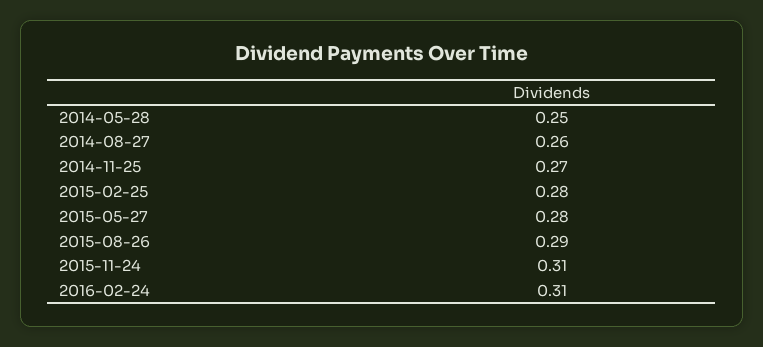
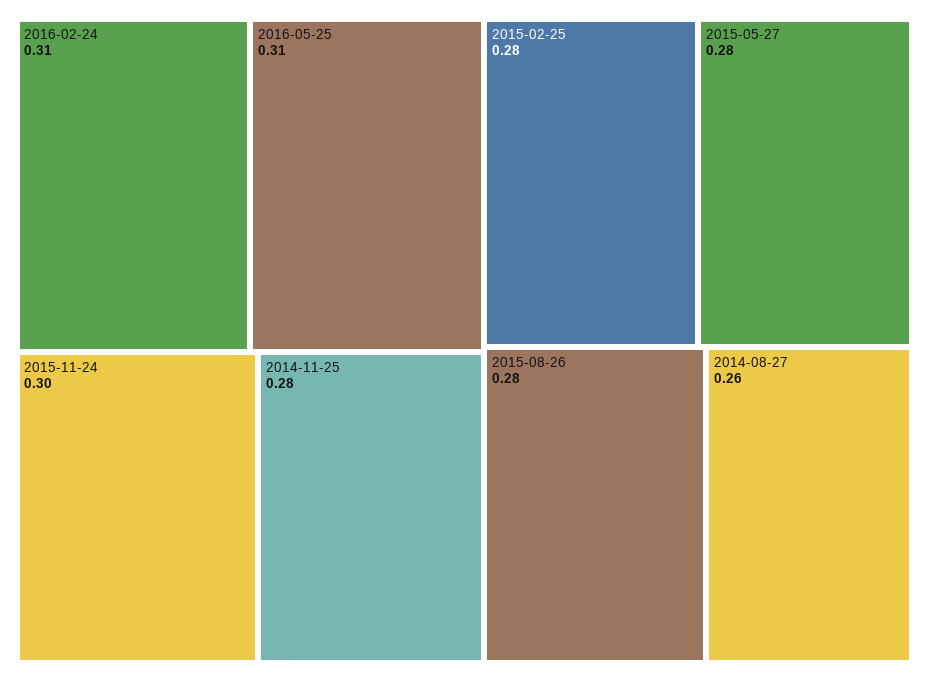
2014-05-28: 0.25 -> none
2014-11-25: 0.27 -> 0.28
2015-08-26: 0.29 -> 0.28
2015-11-24: 0.31 -> 0.3
2016-05-25: none -> 0.31

